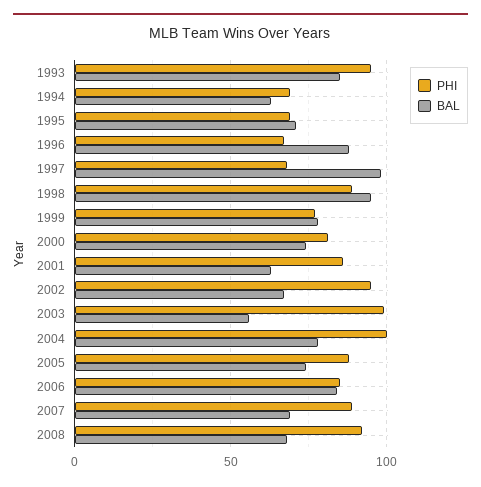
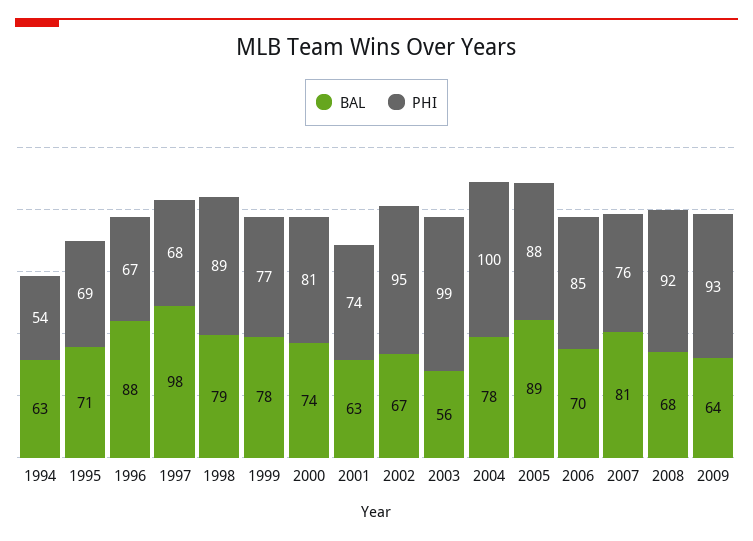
PHI, 1993: 95 -> none
BAL, 1993: 85 -> none
PHI, 1994: 70 -> 54
BAL, 1998: 95 -> 79
PHI, 2001: 85 -> 74
BAL, 2005: 75 -> 89
BAL, 2006: 85 -> 70
PHI, 2007: 90 -> 76
BAL, 2007: 70 -> 81
BAL, 2009: none -> 64
PHI, 2009: none -> 93

